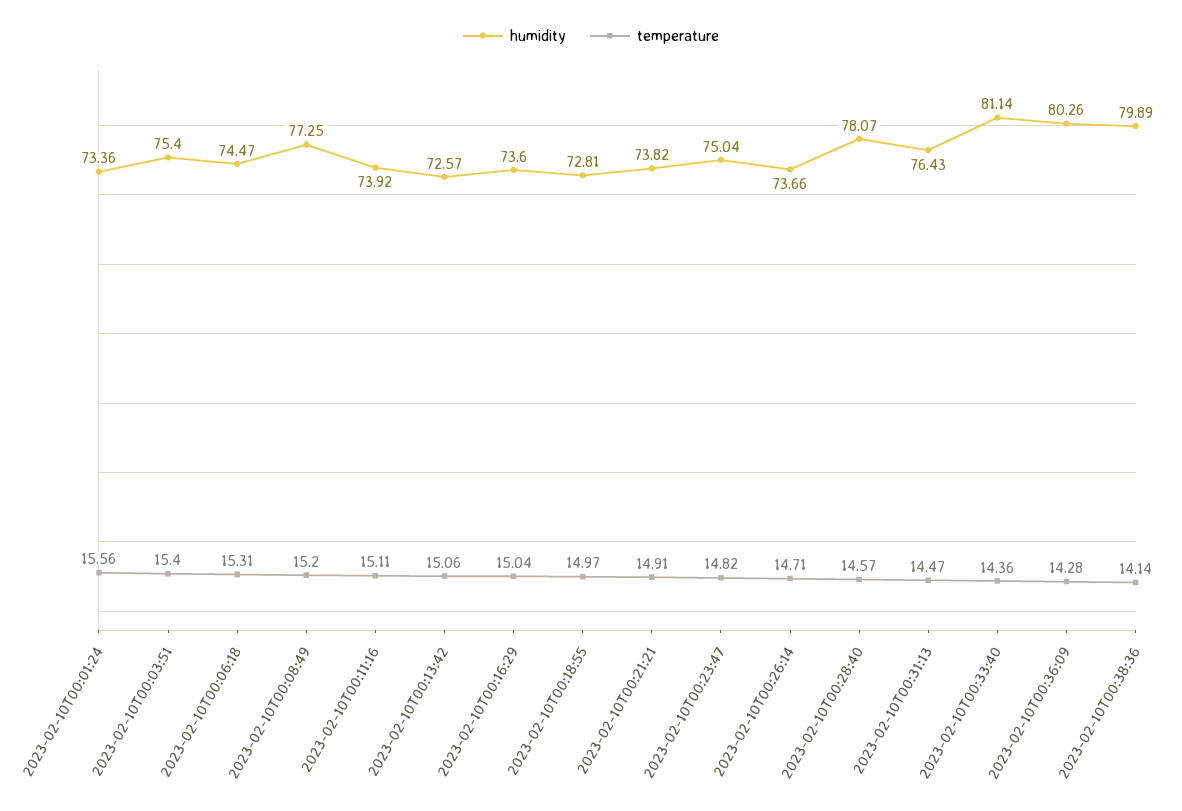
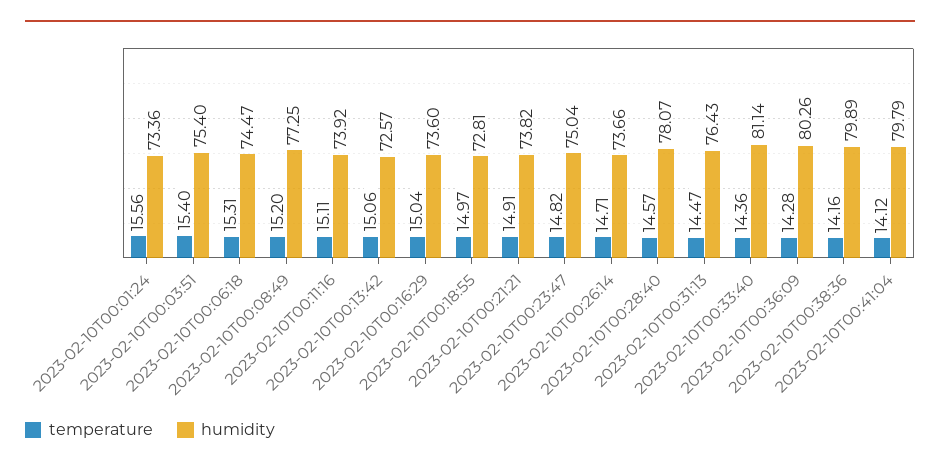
temperature, 2023-02-10T00:38:36: 14.14 -> 14.16
temperature, 2023-02-10T00:41:04: none -> 14.12
humidity, 2023-02-10T00:41:04: none -> 79.79

